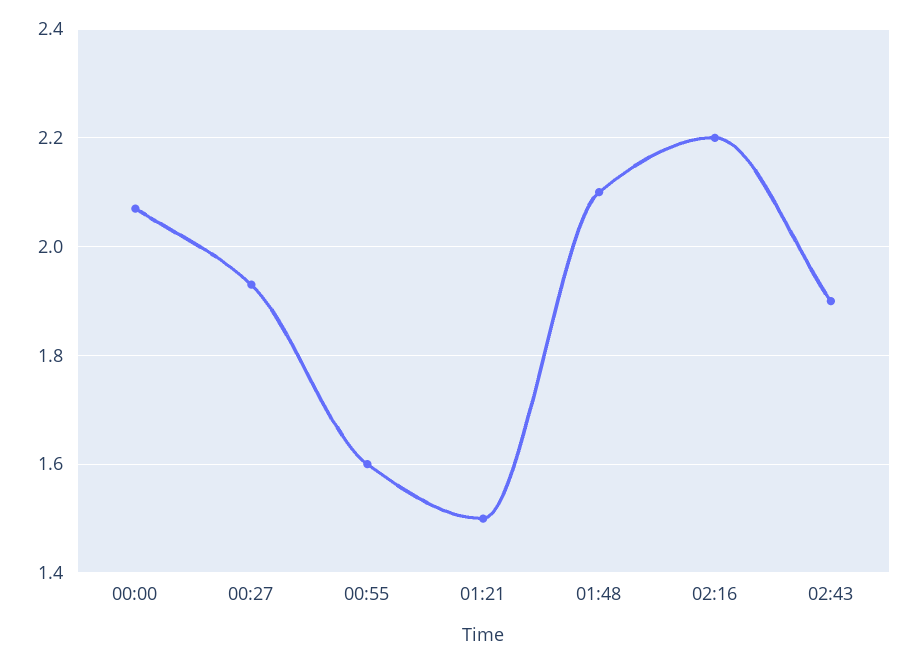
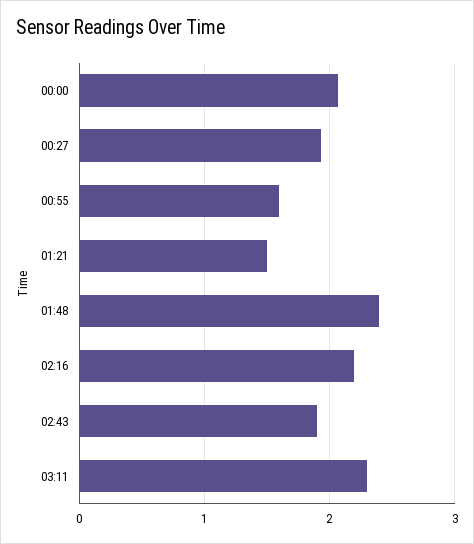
01:48: 2.1 -> 2.4
03:11: none -> 2.3

